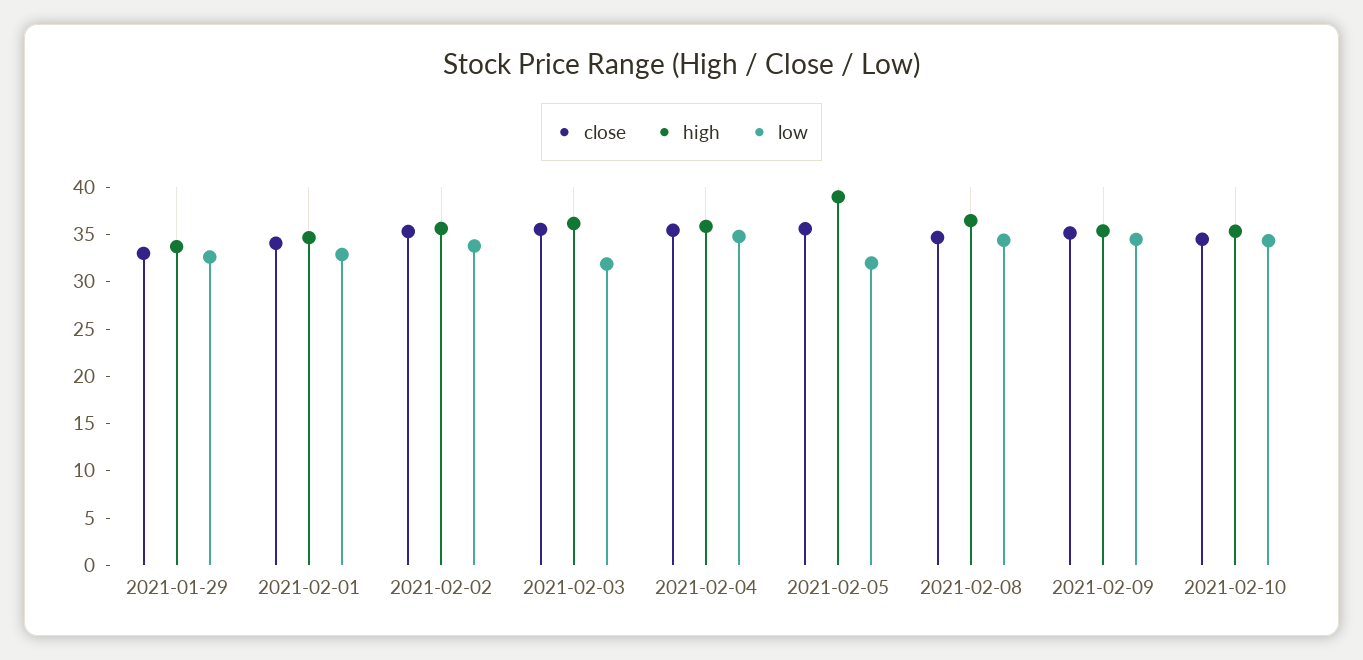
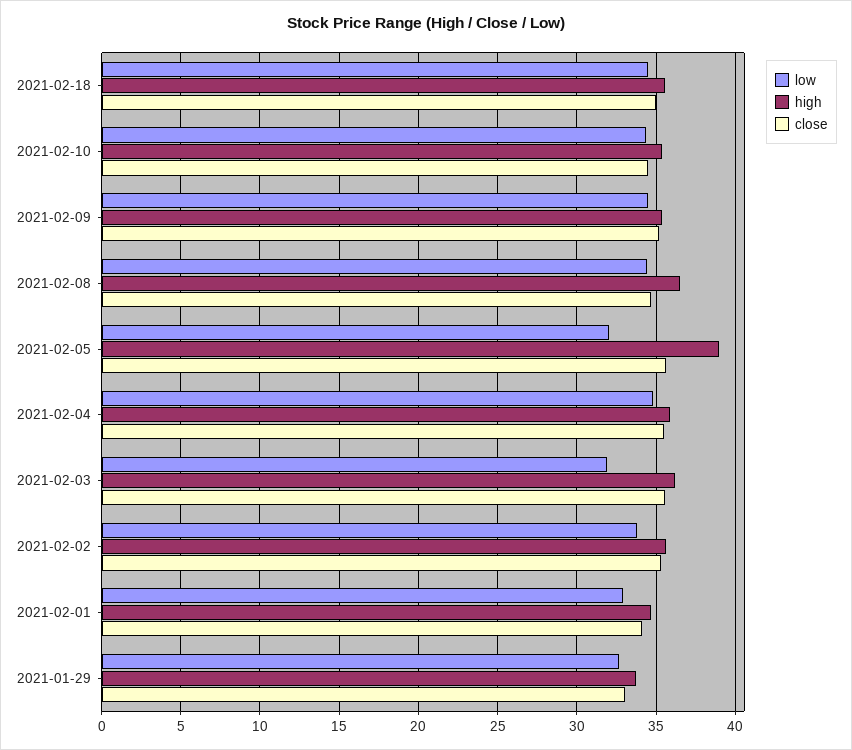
low, 2021-02-18: none -> 34.5
high, 2021-02-18: none -> 35.5
close, 2021-02-18: none -> 35

